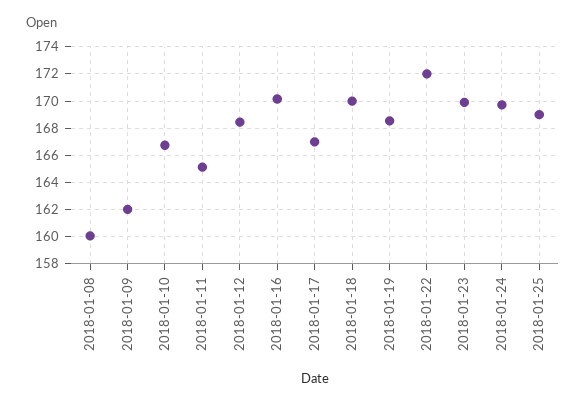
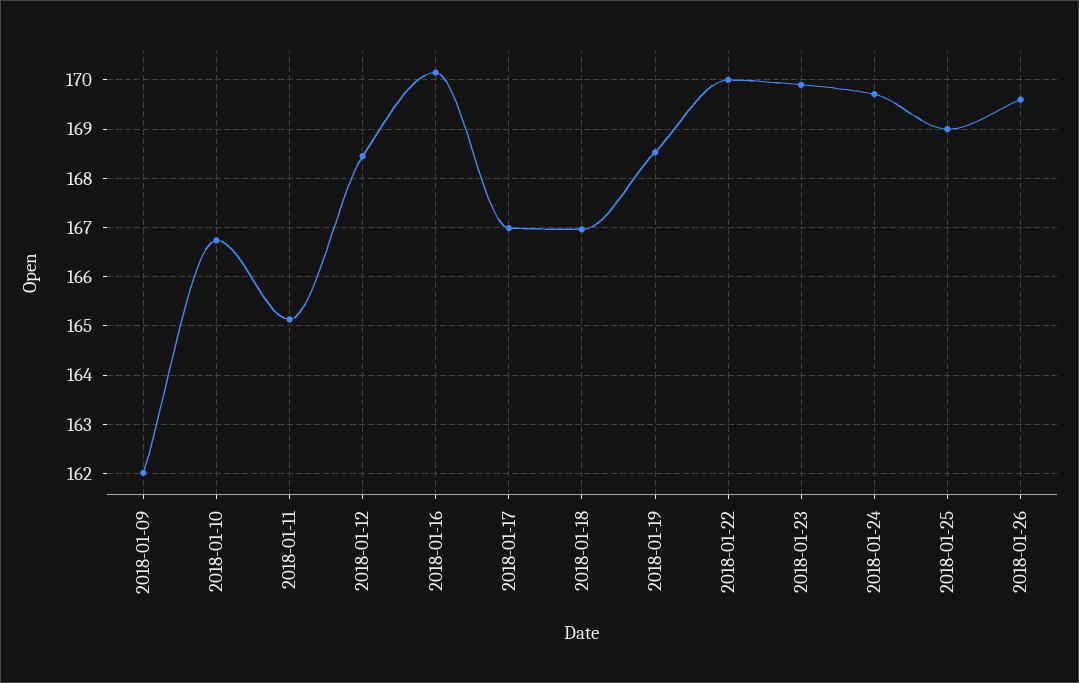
2018-01-08: 160 -> none
2018-01-18: 170 -> 167
2018-01-22: 172 -> 170
2018-01-26: none -> 169.6

